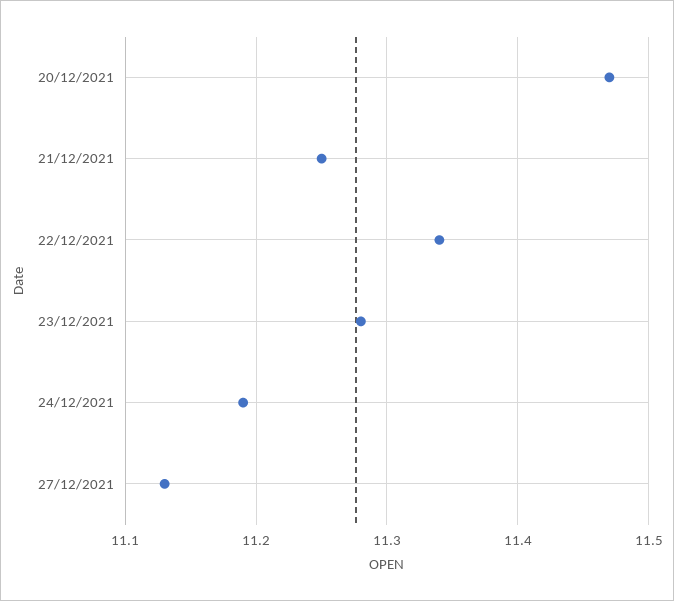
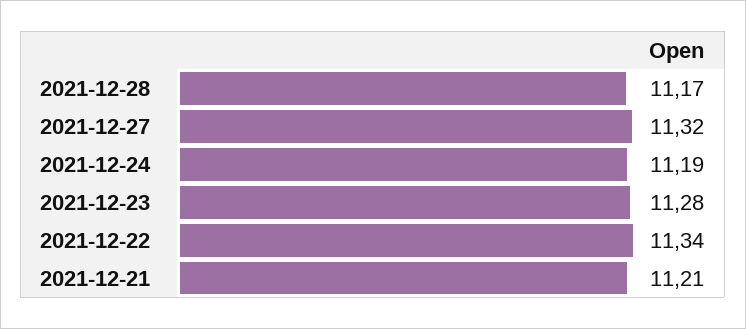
20/12/2021: 11.47 -> none
21/12/2021: 11.25 -> 11.21
27/12/2021: 11.13 -> 11.32
2021-12-28: none -> 11.17

